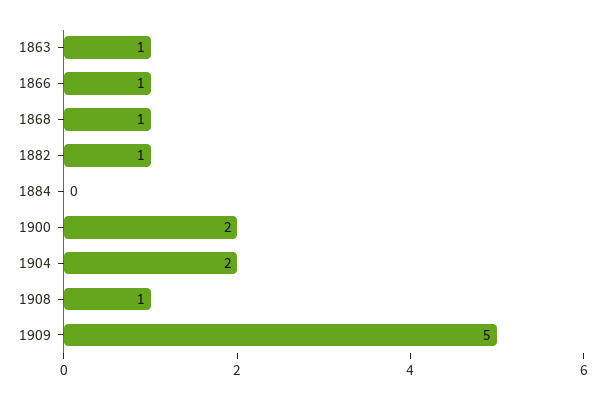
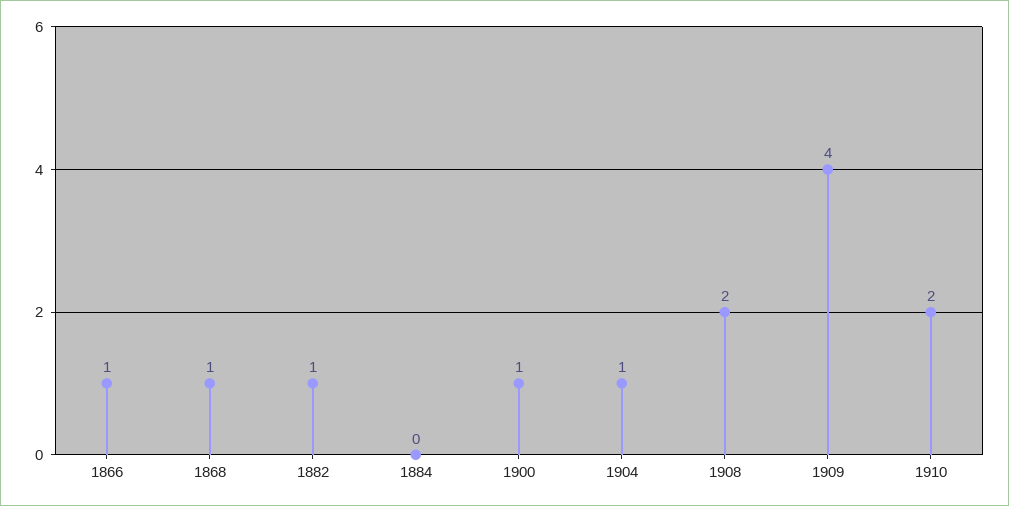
1863: 1 -> none
1900: 2 -> 1
1904: 2 -> 1
1908: 1 -> 2
1909: 5 -> 4
1910: none -> 2

